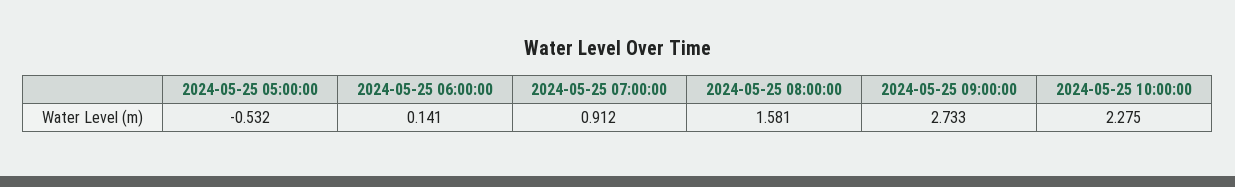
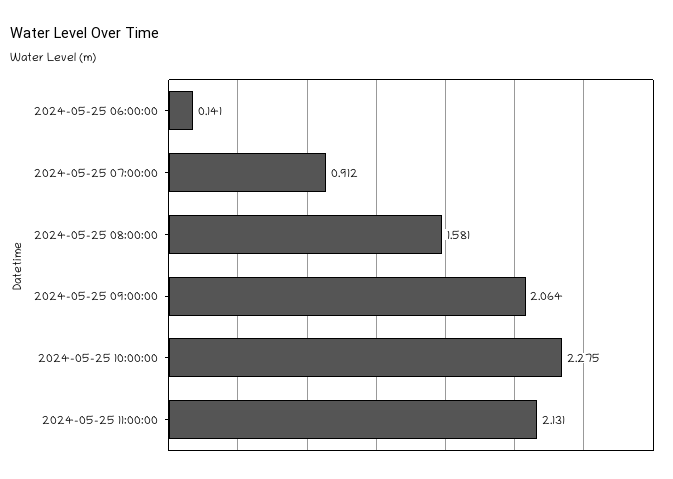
2024-05-25 05:00:00: -0.532 -> none
2024-05-25 09:00:00: 2.733 -> 2.064
2024-05-25 11:00:00: none -> 2.131

